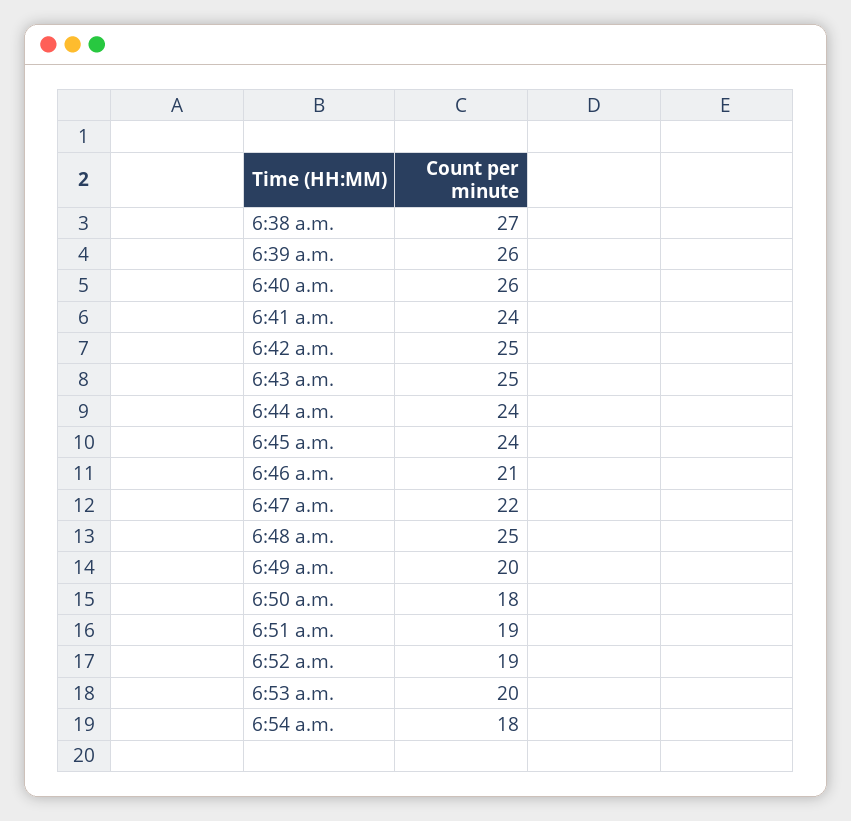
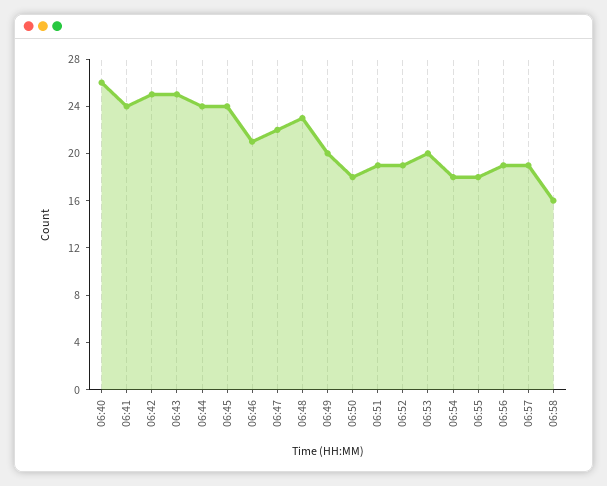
6:38 a.m.: 27 -> none
6:39 a.m.: 26 -> none
6:48 a.m.: 25 -> 23
06:55: none -> 18
06:56: none -> 19
06:57: none -> 19
06:58: none -> 16

